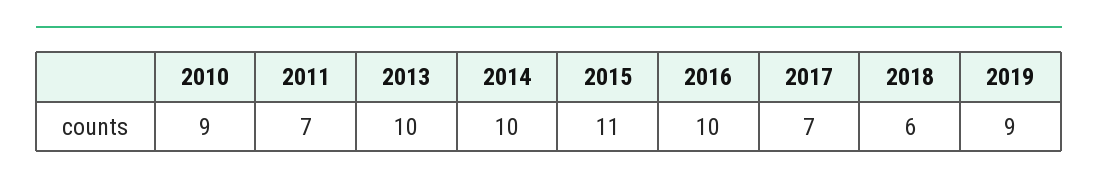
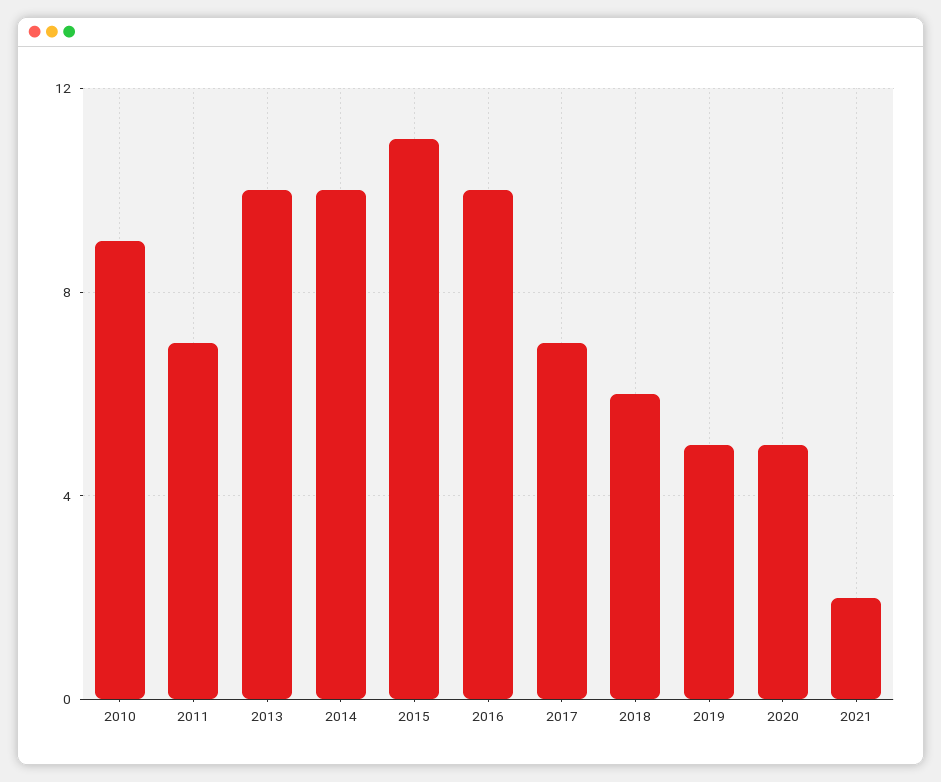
2019: 9 -> 5
2020: none -> 5
2021: none -> 2

